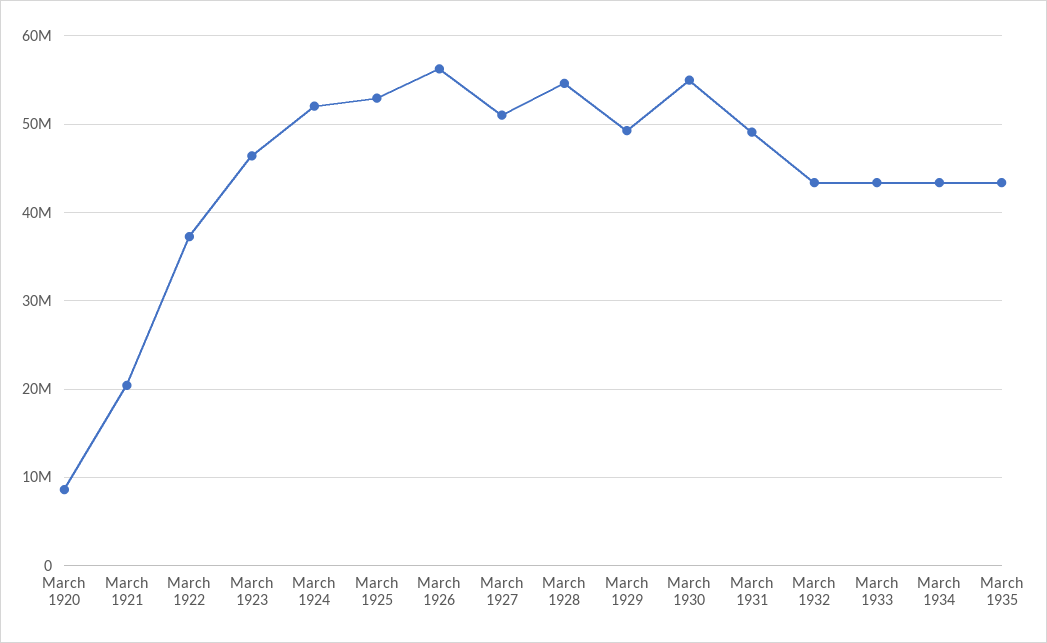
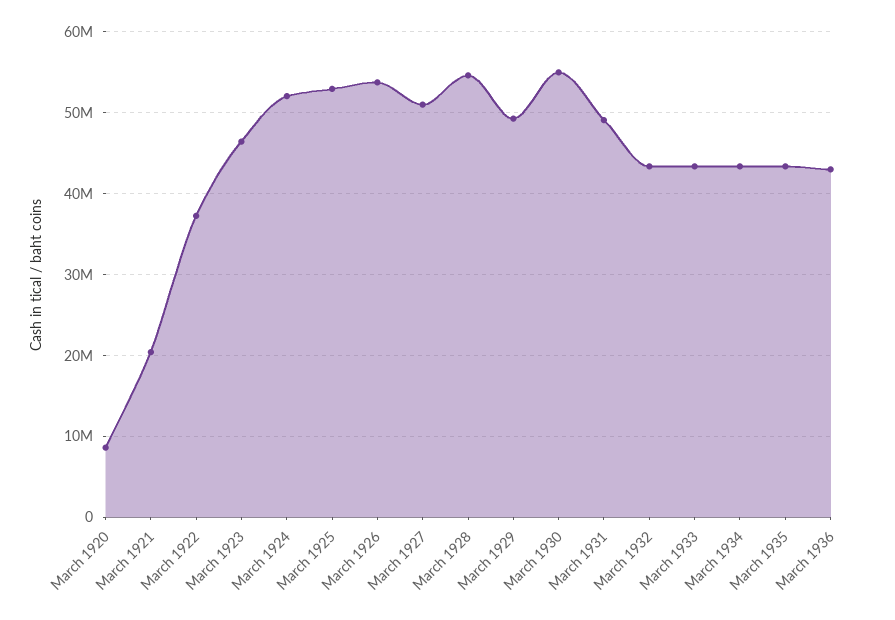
March 1926: 56000000 -> 54000000
March 1936: none -> 43000000

